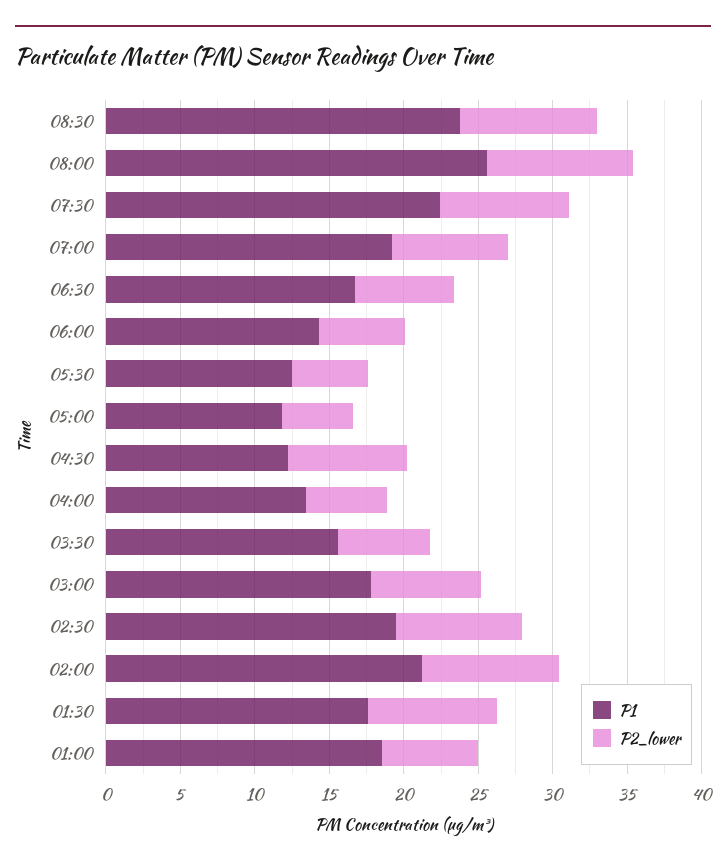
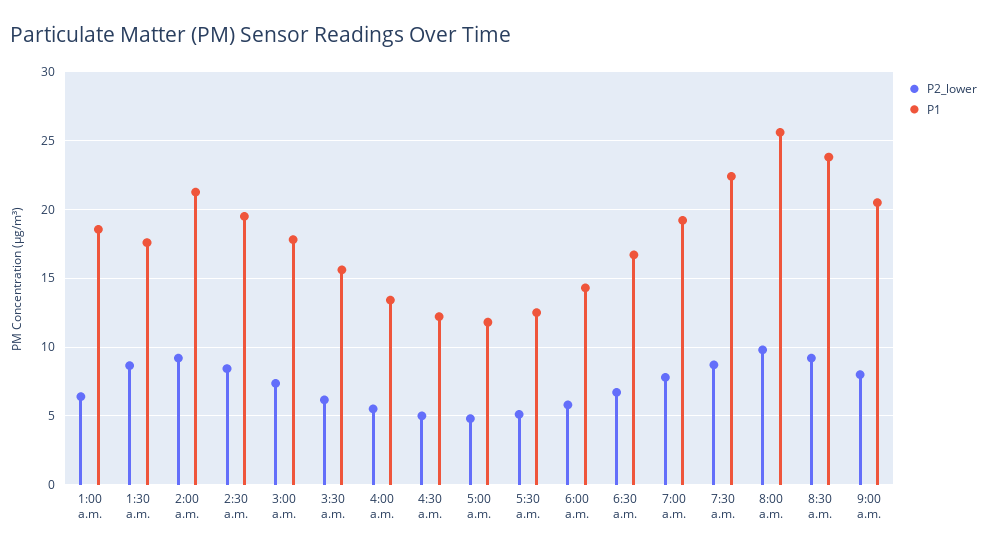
P2_lower, 04:30: 8 -> 5
P2_lower, 9:00 a.m.: none -> 8
P1, 9:00 a.m.: none -> 20.5

